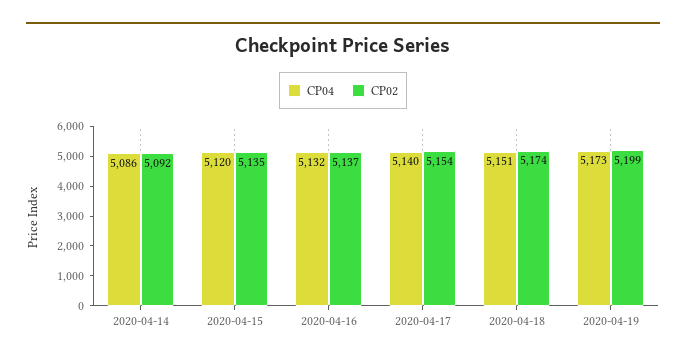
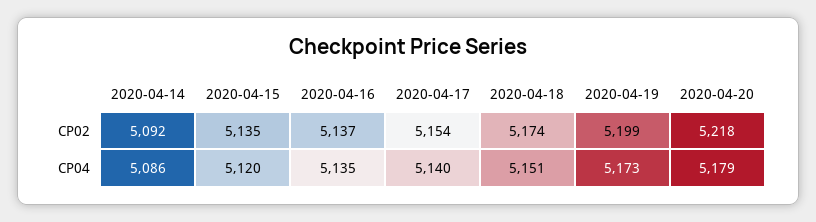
CP04, 2020-04-16: 5132 -> 5135
CP02, 2020-04-20: none -> 5218
CP04, 2020-04-20: none -> 5179

